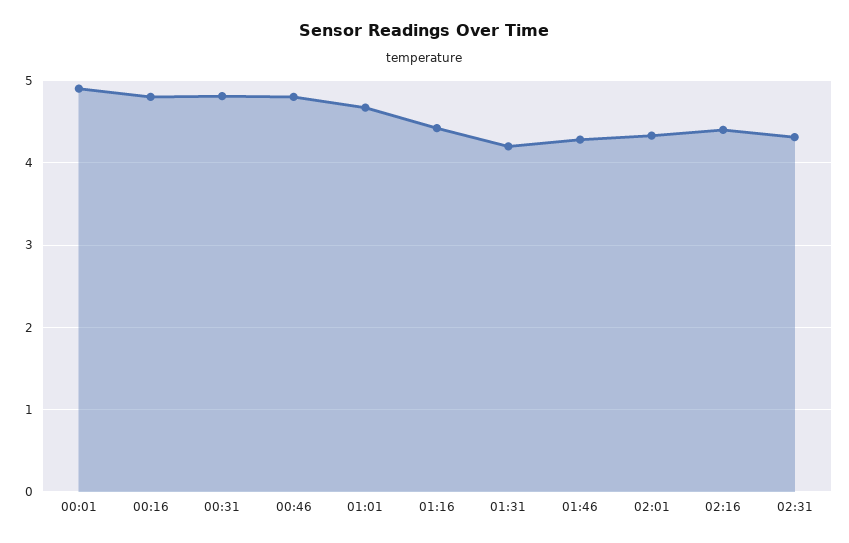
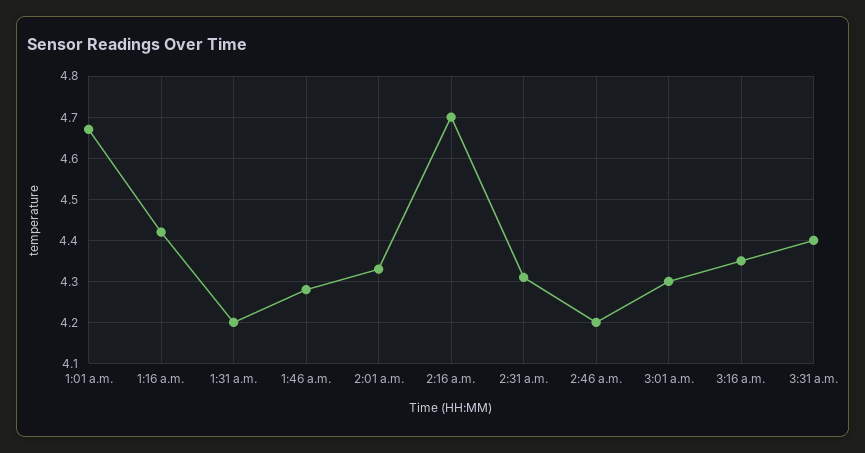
00:01: 4.9 -> none
00:16: 4.8 -> none
00:31: 4.8 -> none
00:46: 4.8 -> none
02:16: 4.4 -> 4.7
2:46 a.m.: none -> 4.2
3:01 a.m.: none -> 4.3
3:16 a.m.: none -> 4.35
3:31 a.m.: none -> 4.4

